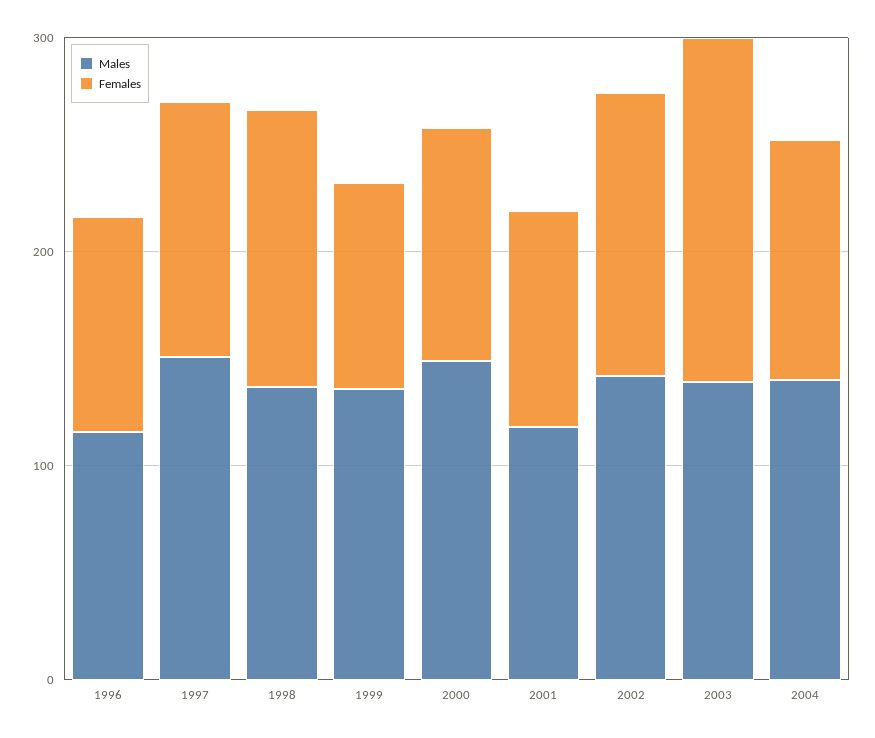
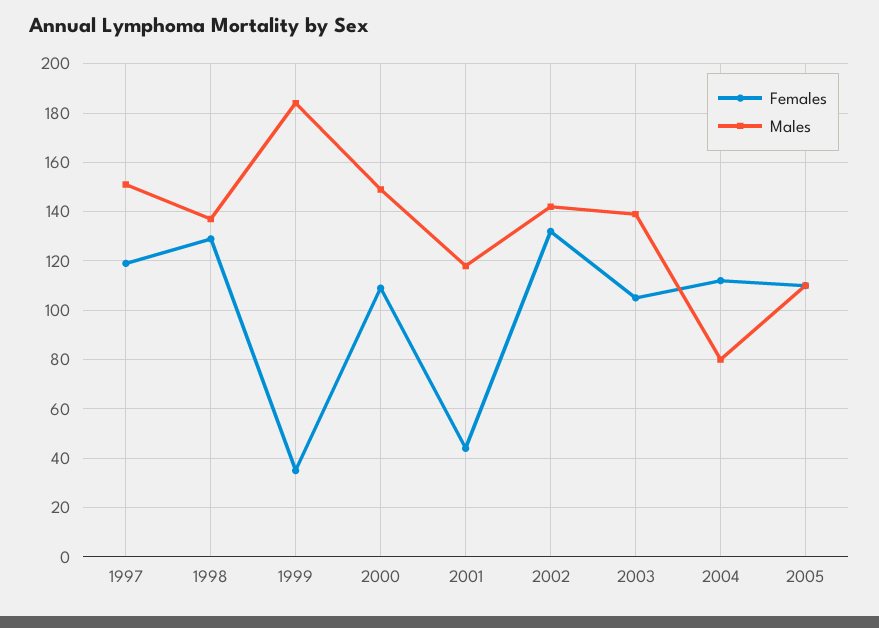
Males, 1996: 120 -> none
Females, 1996: 100 -> none
Males, 1999: 140 -> 185
Females, 1999: 100 -> 35
Females, 2001: 100 -> 45
Females, 2003: 160 -> 105
Males, 2004: 140 -> 80
Females, 2005: none -> 110
Males, 2005: none -> 110

